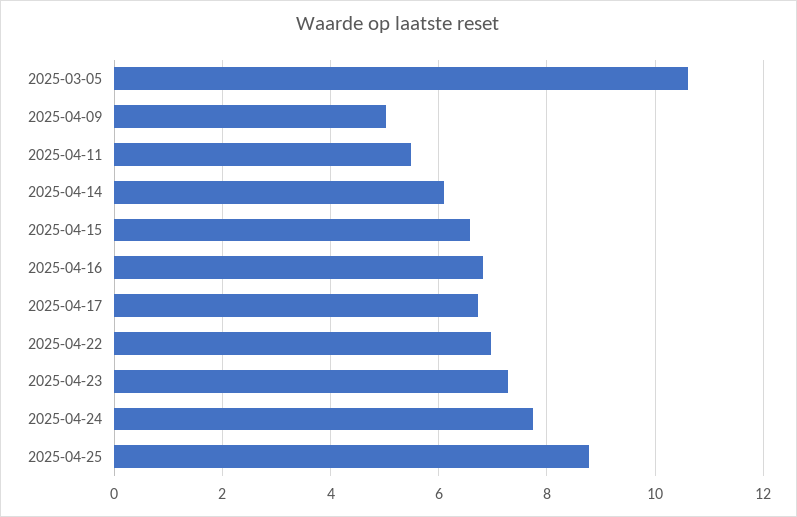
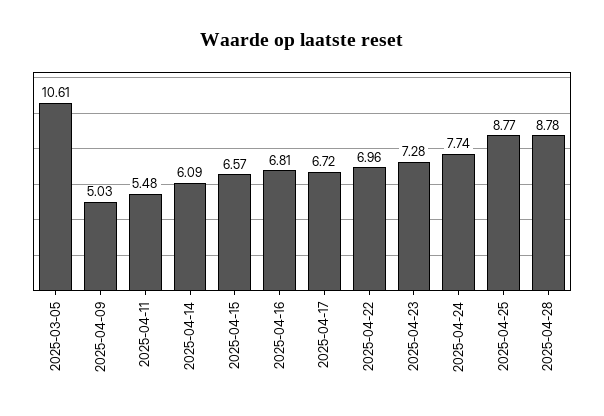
2025-04-28: none -> 8.78

